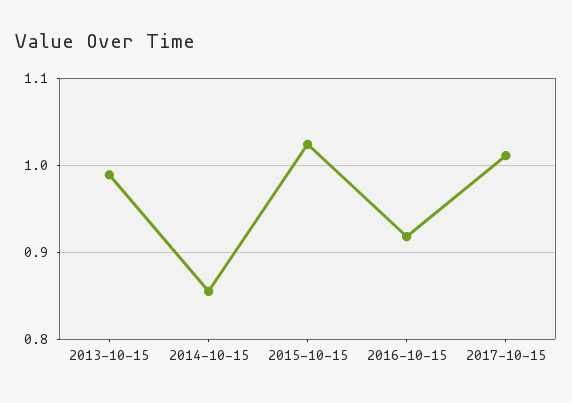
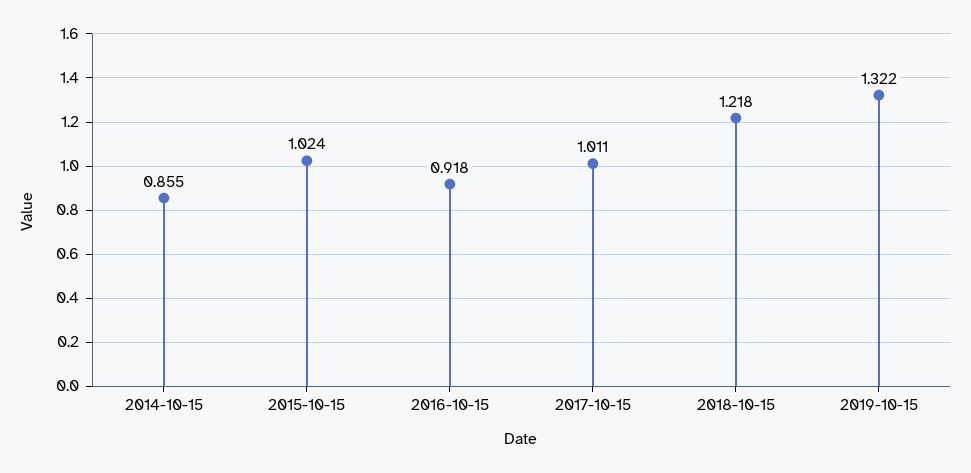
2013-10-15: 0.99 -> none
2018-10-15: none -> 1.218
2019-10-15: none -> 1.322

